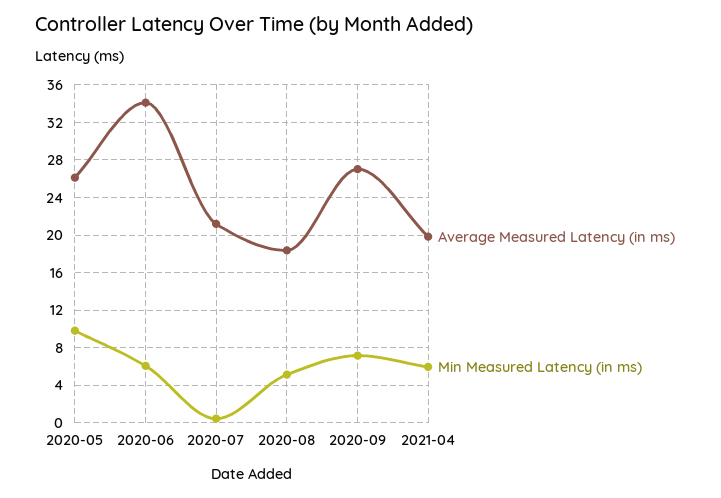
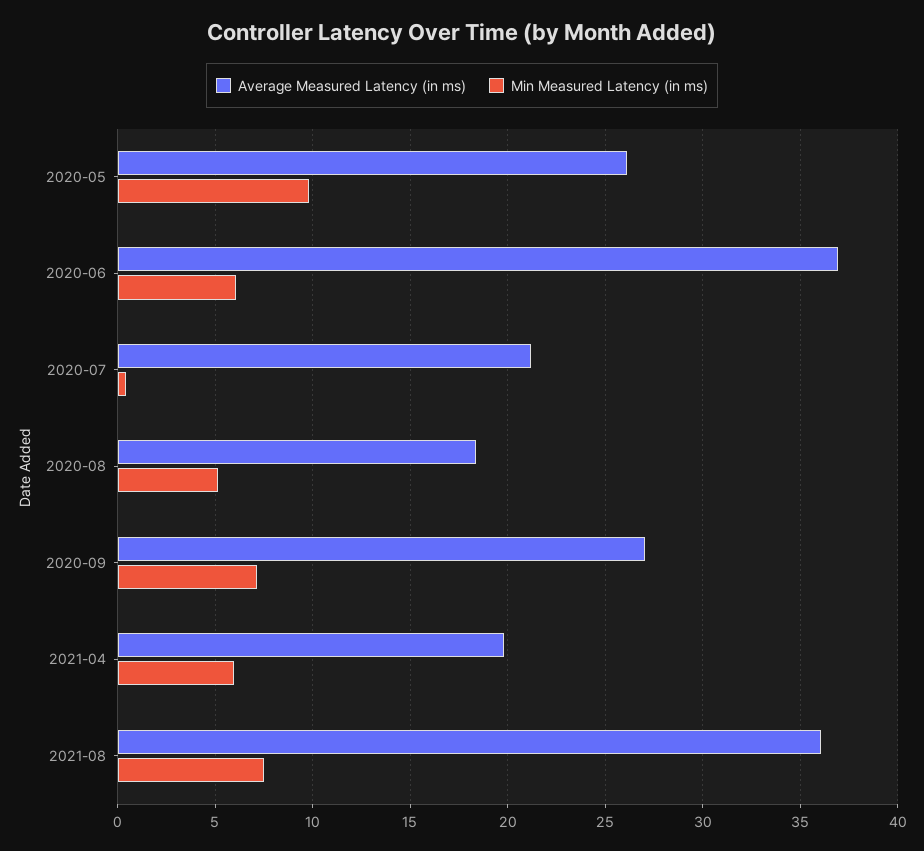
Average Measured Latency (in ms), 2020-06: 34 -> 37
Average Measured Latency (in ms), 2021-08: none -> 36
Min Measured Latency (in ms), 2021-08: none -> 7.5

